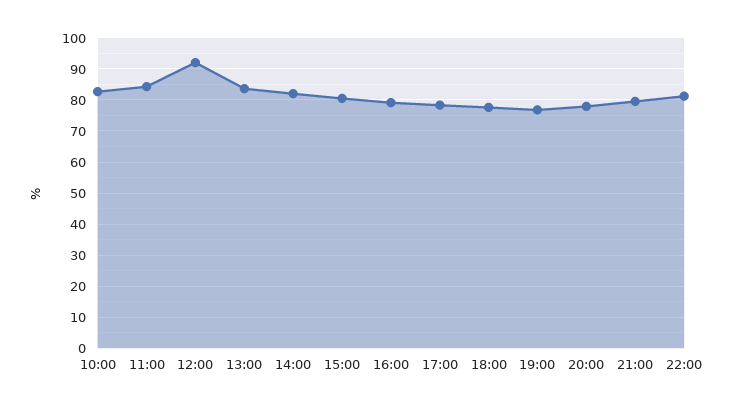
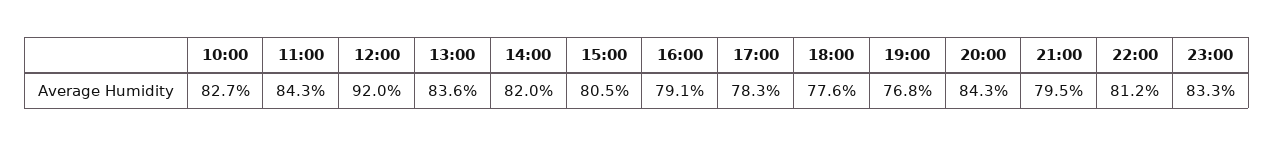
20:00: 78 -> 84.3
23:00: none -> 83.3

